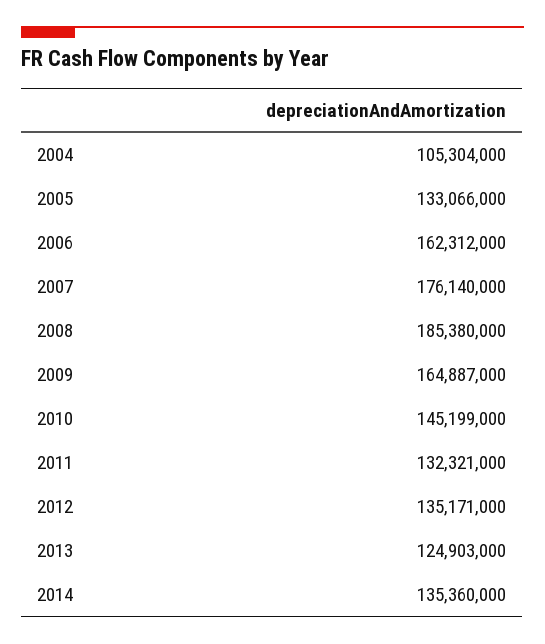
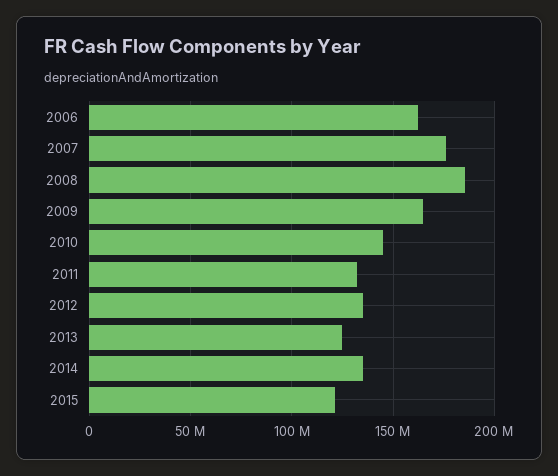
2004: 105304000 -> none
2005: 133066000 -> none
2015: none -> 120000000

